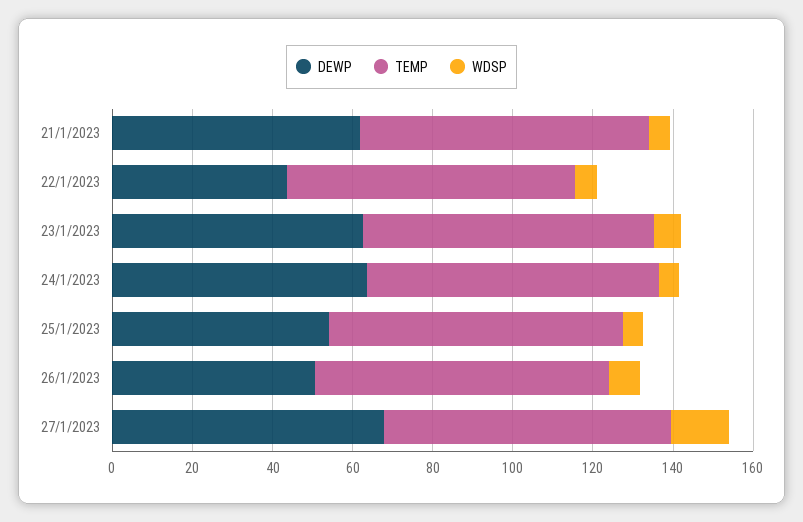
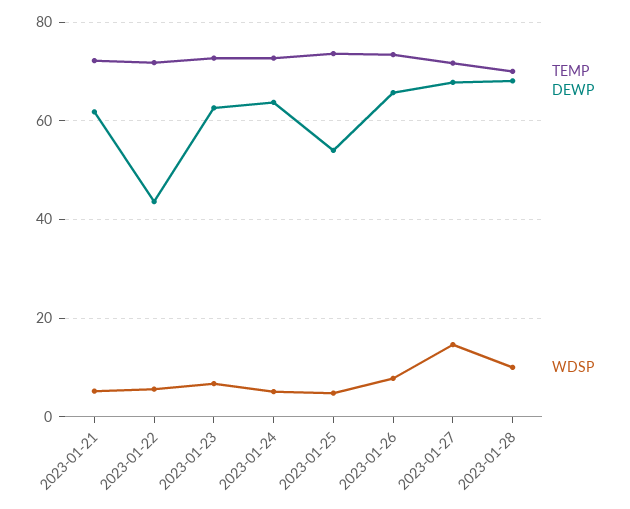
DEWP, 26/1/2023: 50 -> 66
TEMP, 2023-01-28: none -> 70
DEWP, 2023-01-28: none -> 68
WDSP, 2023-01-28: none -> 10

